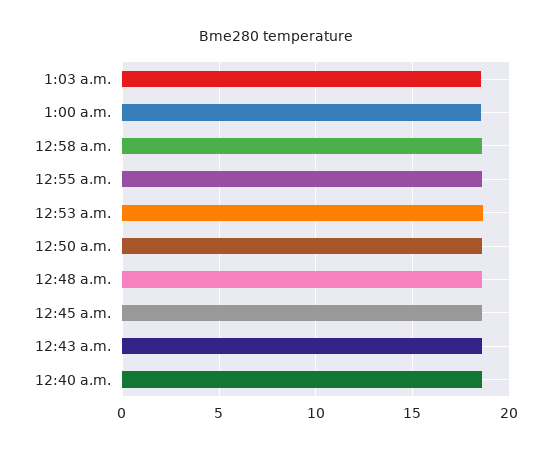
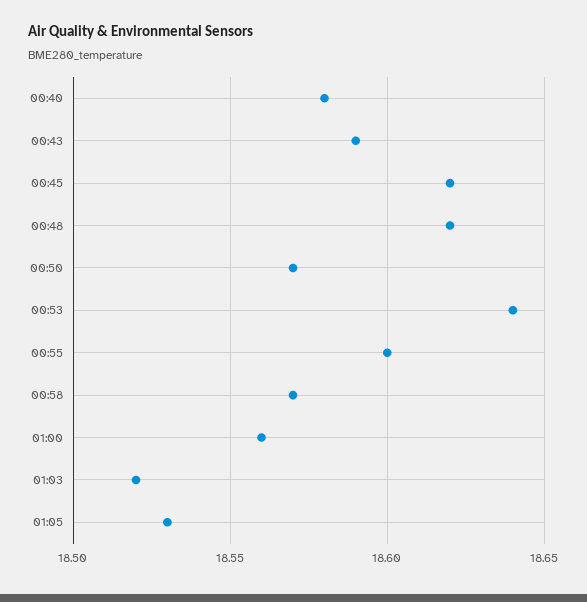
01:05: none -> 18.53

